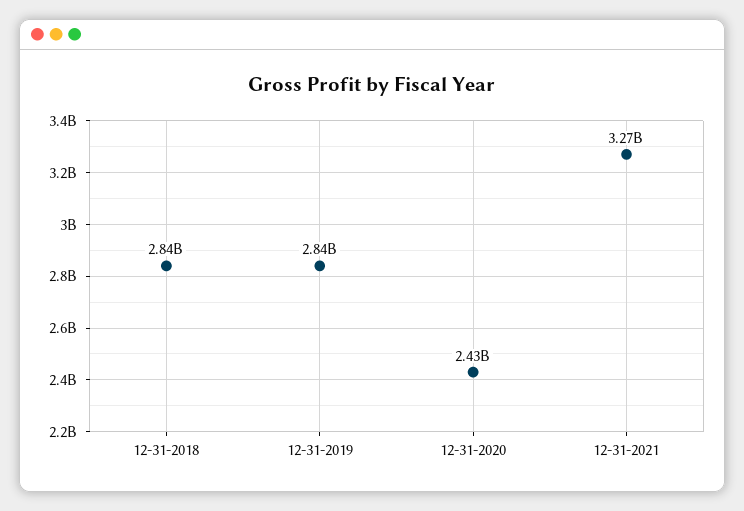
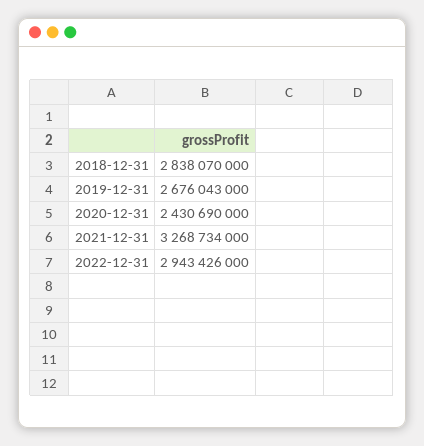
12-31-2019: 2840000000 -> 2676043000
2022-12-31: none -> 2943426000

